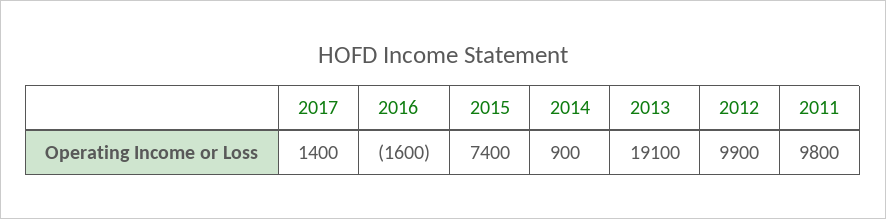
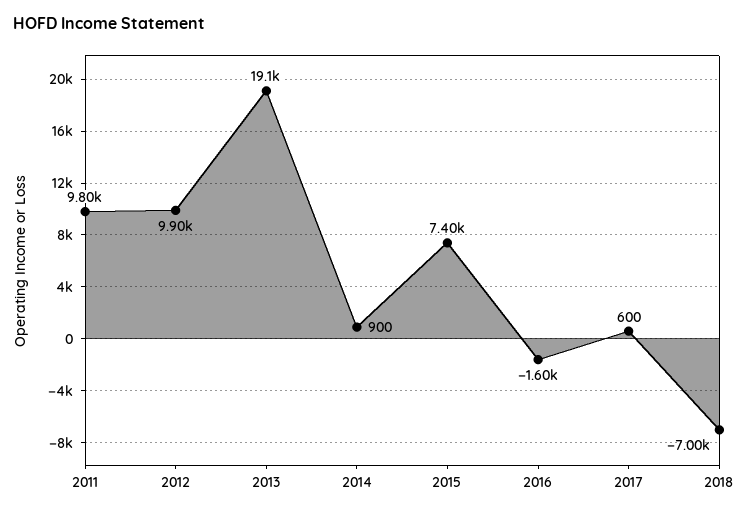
2017: 1400 -> 600
2018: none -> -7000

